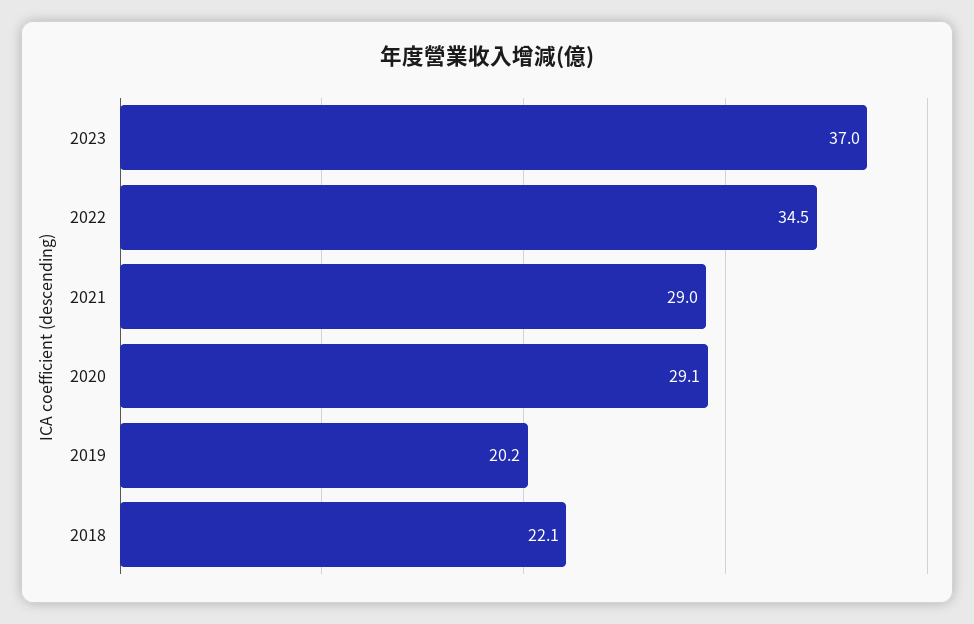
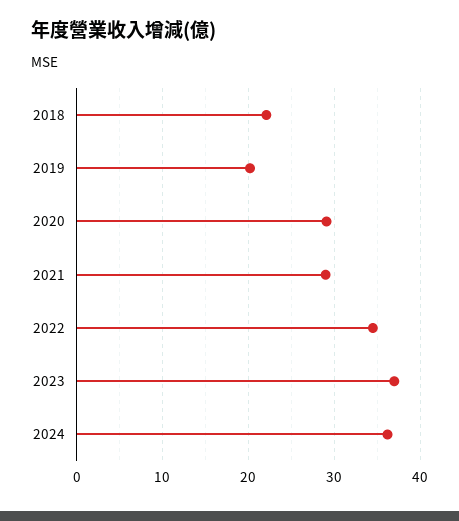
2024: none -> 36

